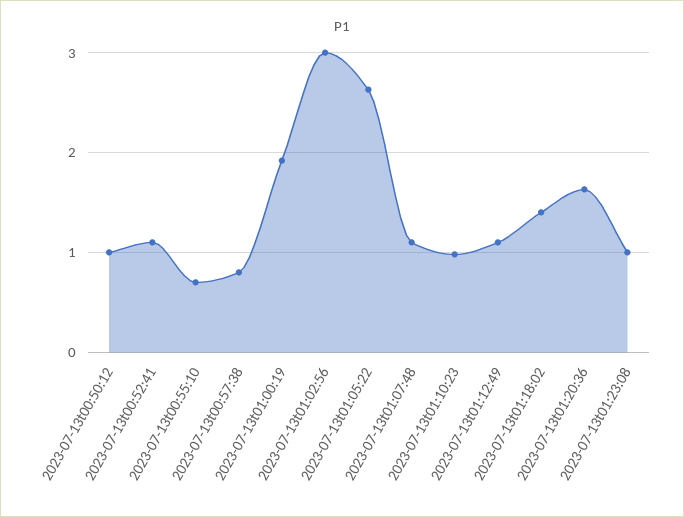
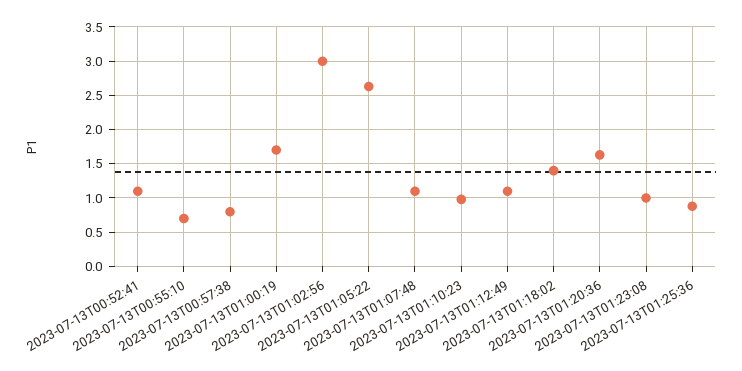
2023-07-13t00:50:12: 1 -> none
2023-07-13t01:00:19: 1.9 -> 1.7
2023-07-13T01:25:36: none -> 0.9

